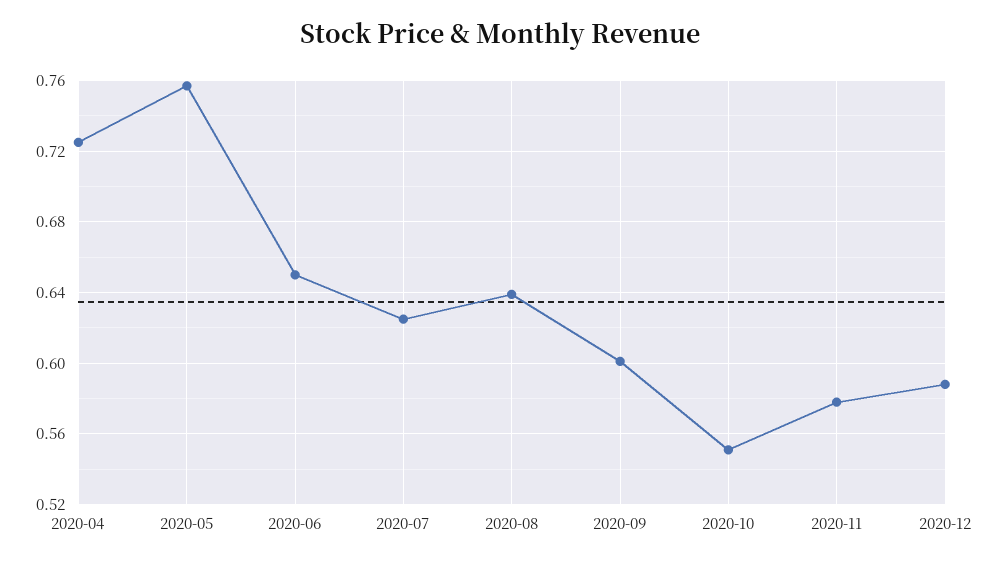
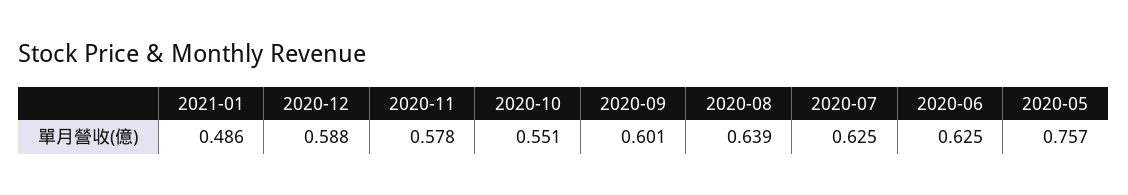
2020-04: 0.725 -> none
2020-06: 0.65 -> 0.625
2021-01: none -> 0.486

